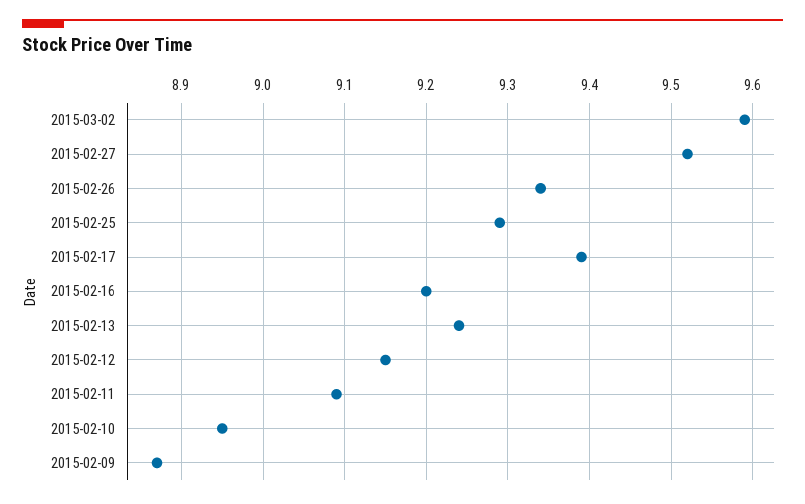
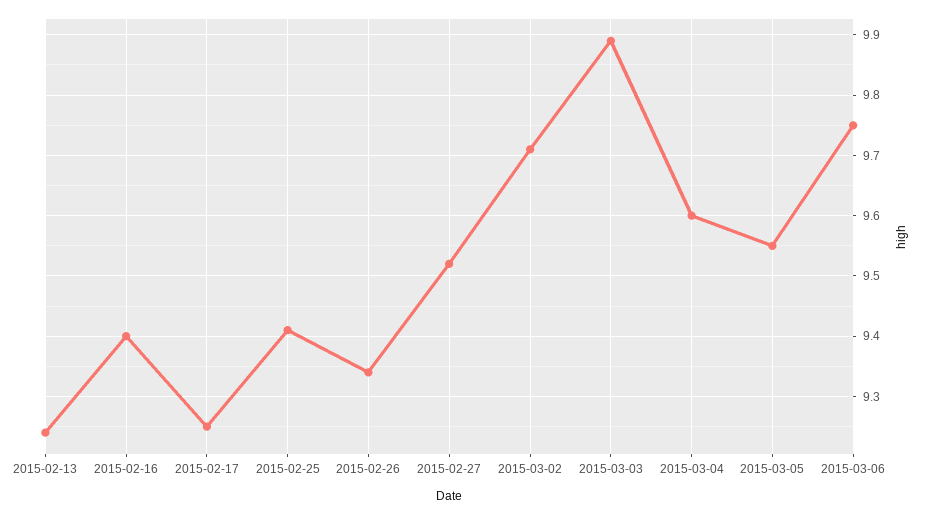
2015-03-02: 9.59 -> 9.71
2015-02-25: 9.29 -> 9.41
2015-02-17: 9.39 -> 9.25
2015-02-16: 9.2 -> 9.4
2015-02-12: 9.15 -> none
2015-02-11: 9.09 -> none
2015-02-10: 8.95 -> none
2015-02-09: 8.87 -> none
2015-03-03: none -> 9.89
2015-03-04: none -> 9.6
2015-03-05: none -> 9.55
2015-03-06: none -> 9.75

